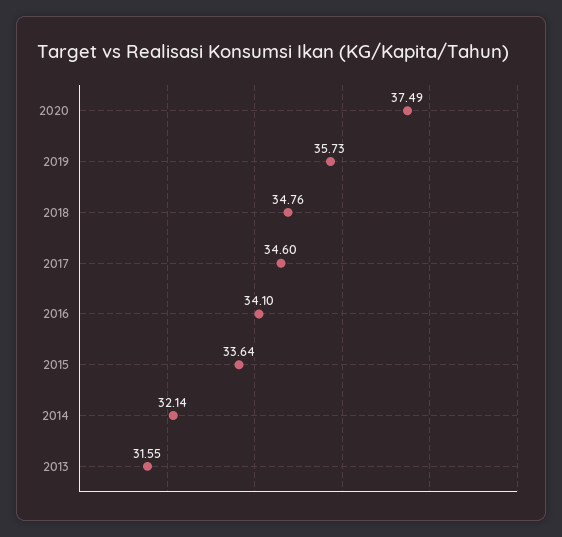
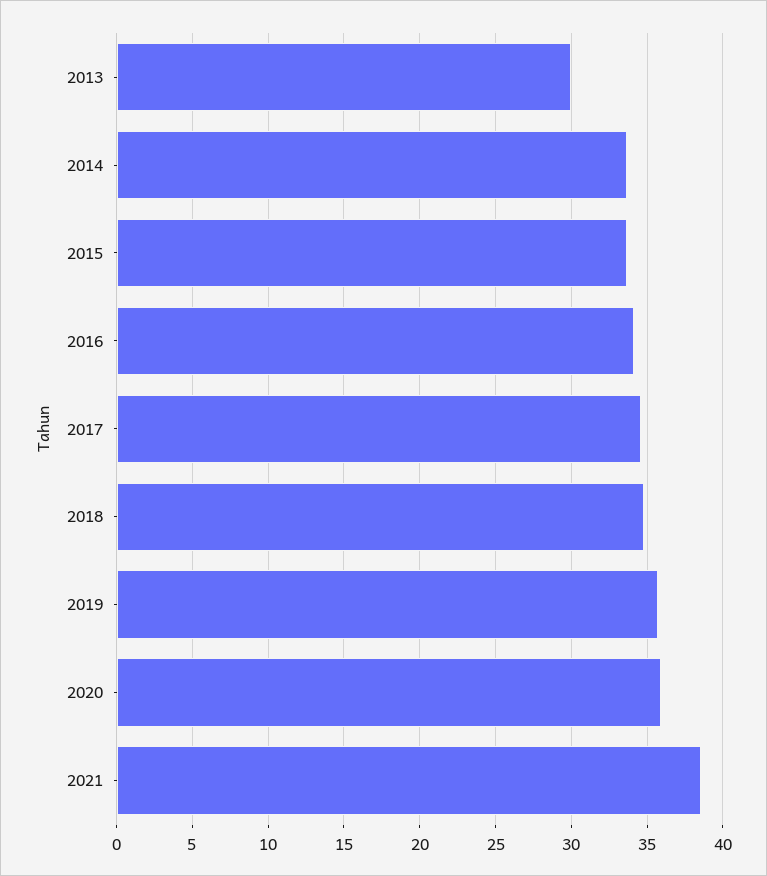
2020: 37.49 -> 36
2014: 32.14 -> 33.5
2013: 31.55 -> 30
2021: none -> 38.5

